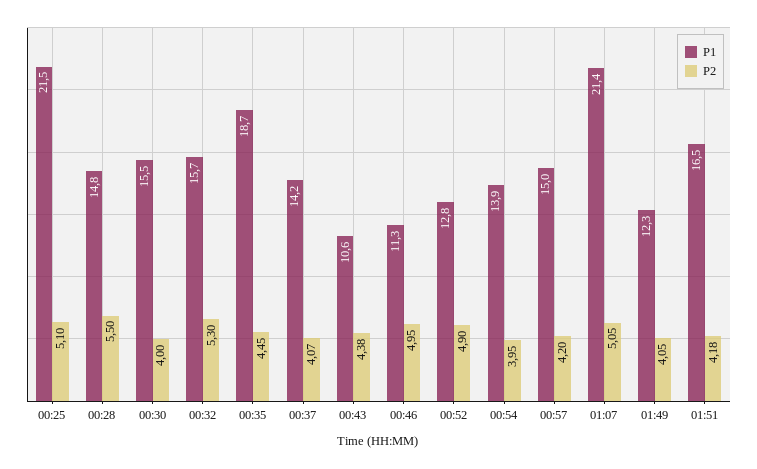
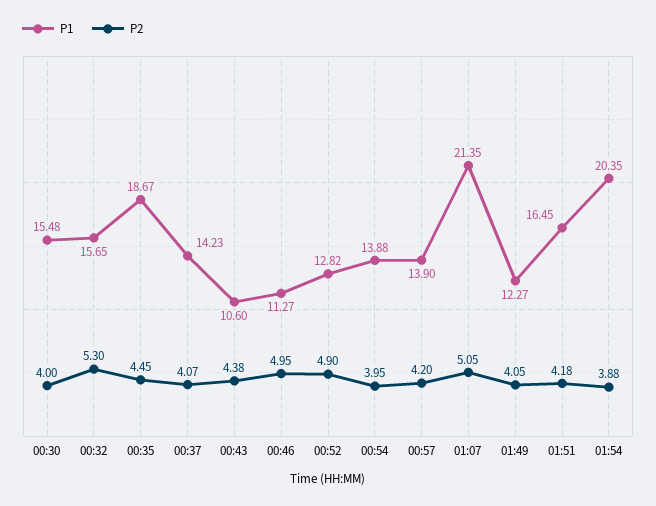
P1, 00:25: 21.5 -> none
P2, 00:25: 5.1 -> none
P1, 00:28: 14.8 -> none
P2, 00:28: 5.5 -> none
P1, 00:57: 15 -> 13.9
P1, 01:54: none -> 20.35
P2, 01:54: none -> 3.88

